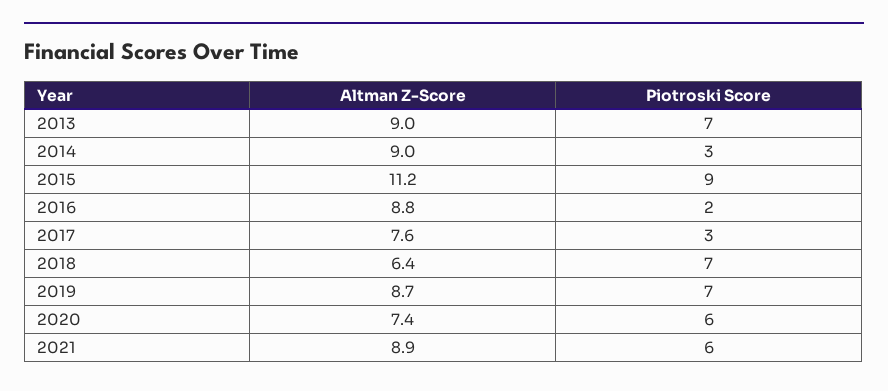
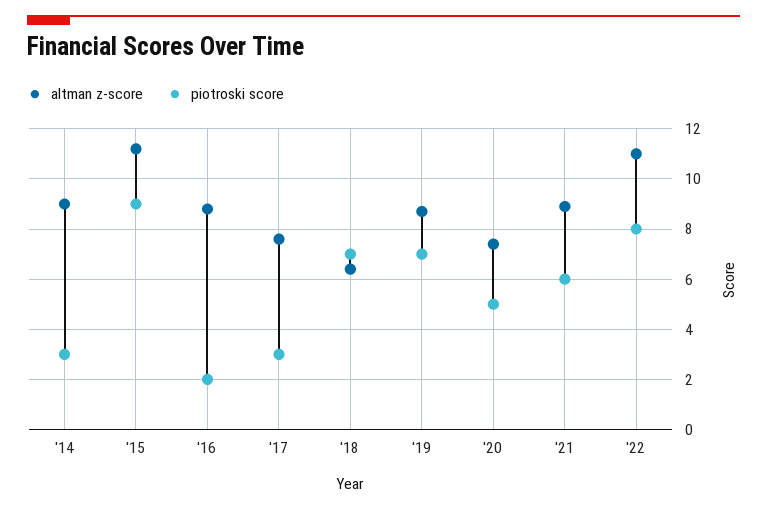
Altman Z-Score, 2013: 9 -> none
Piotroski Score, 2013: 7 -> none
Piotroski Score, 2020: 6 -> 5
Altman Z-Score, '22: none -> 11
Piotroski Score, '22: none -> 8

